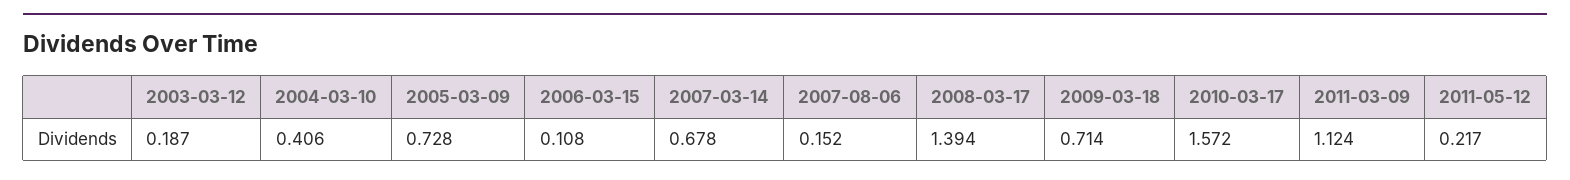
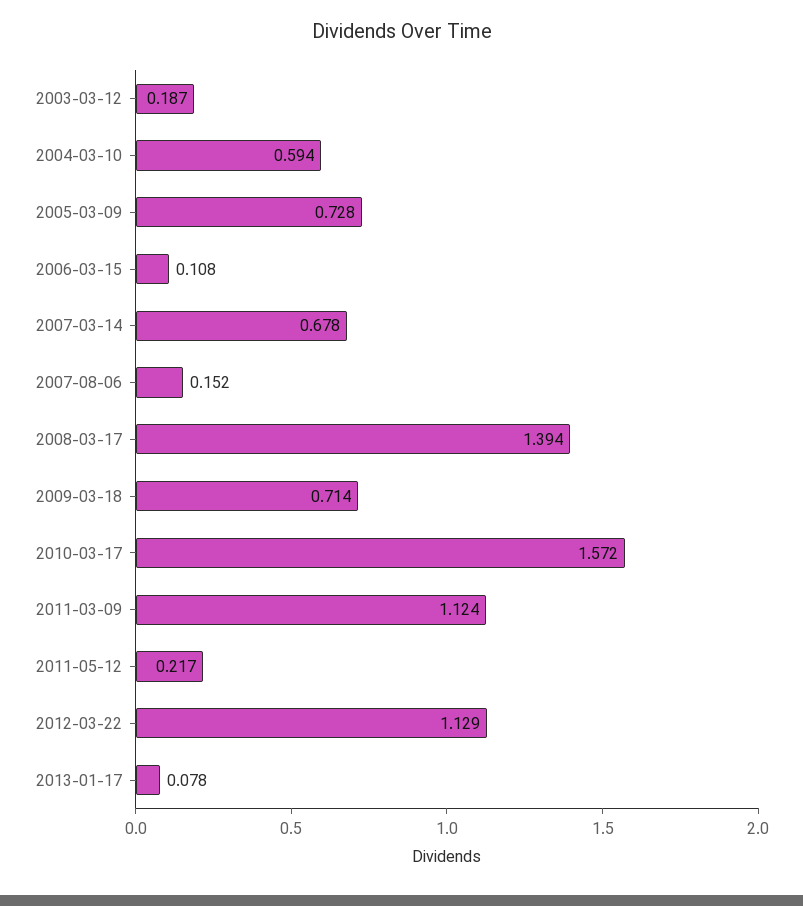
2004-03-10: 0.406 -> 0.594
2012-03-22: none -> 1.129
2013-01-17: none -> 0.078

